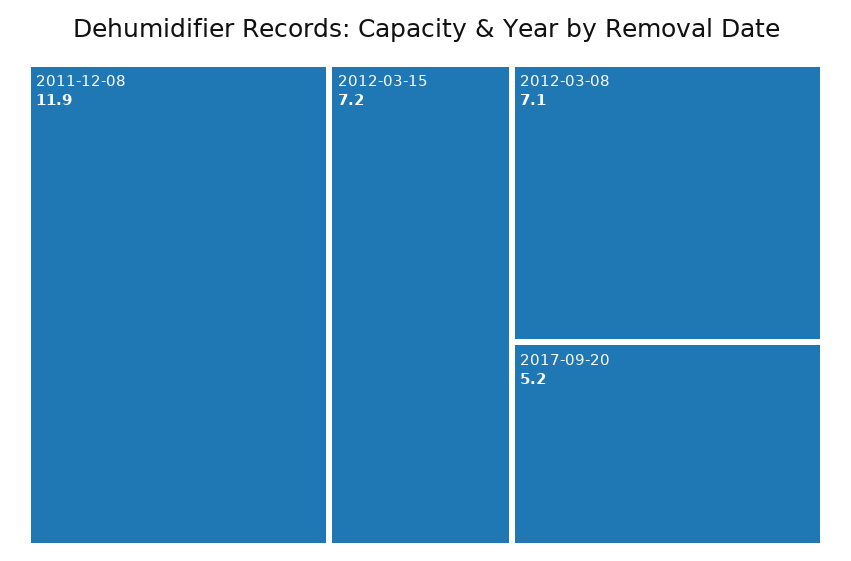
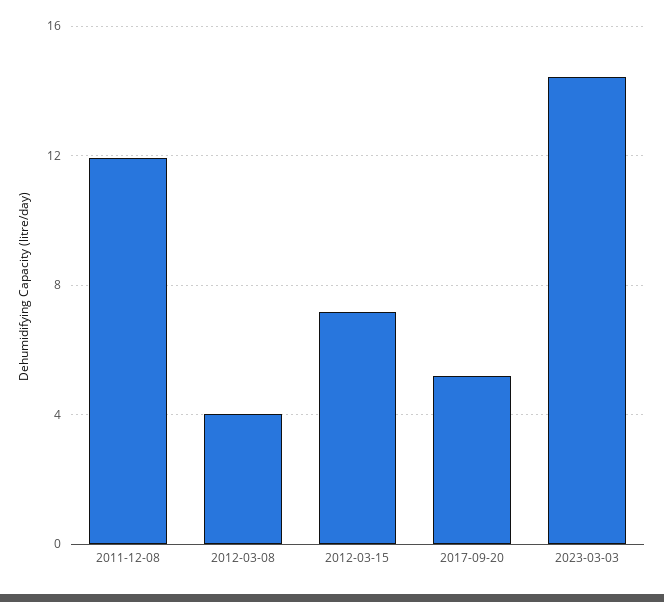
2012-03-08: 7.1 -> 4
2023-03-03: none -> 14.5

